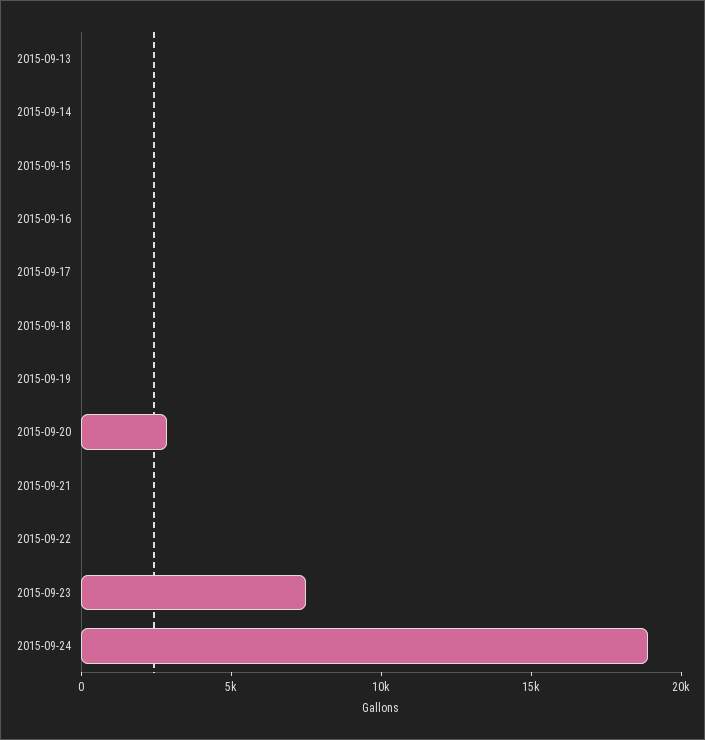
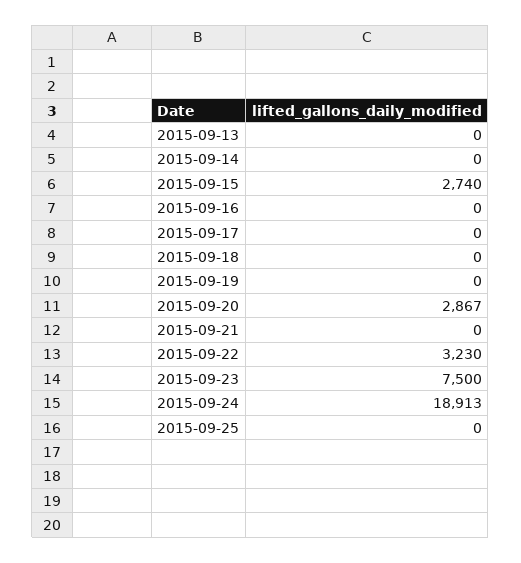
2015-09-15: 0 -> 2740
2015-09-22: 0 -> 3230
2015-09-25: none -> 0

